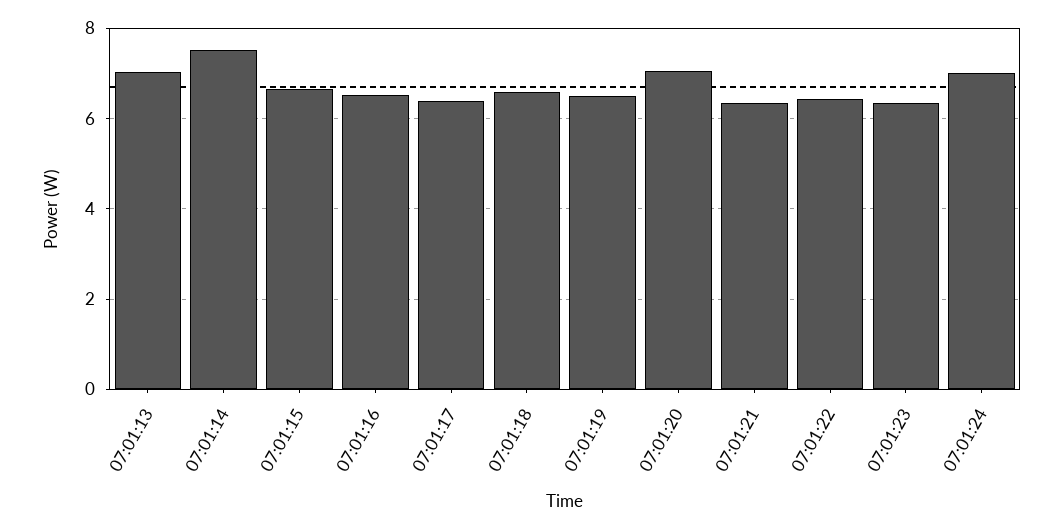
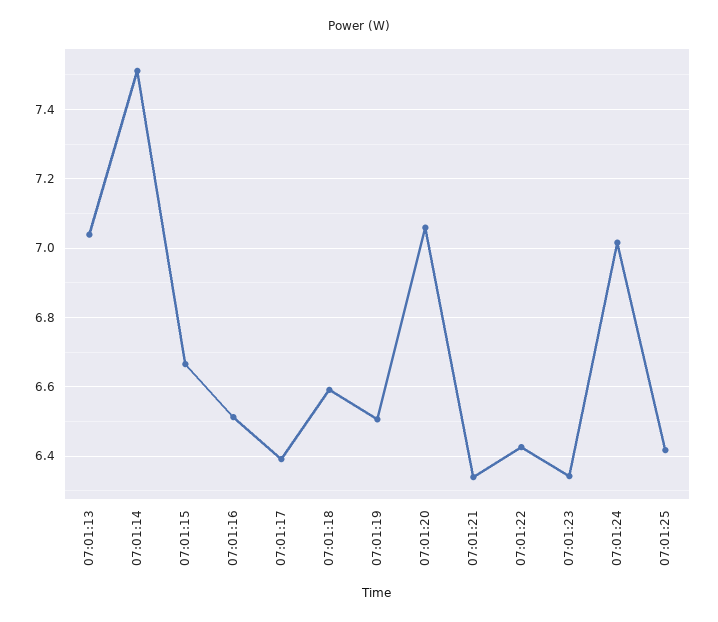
07:01:25: none -> 6.42

